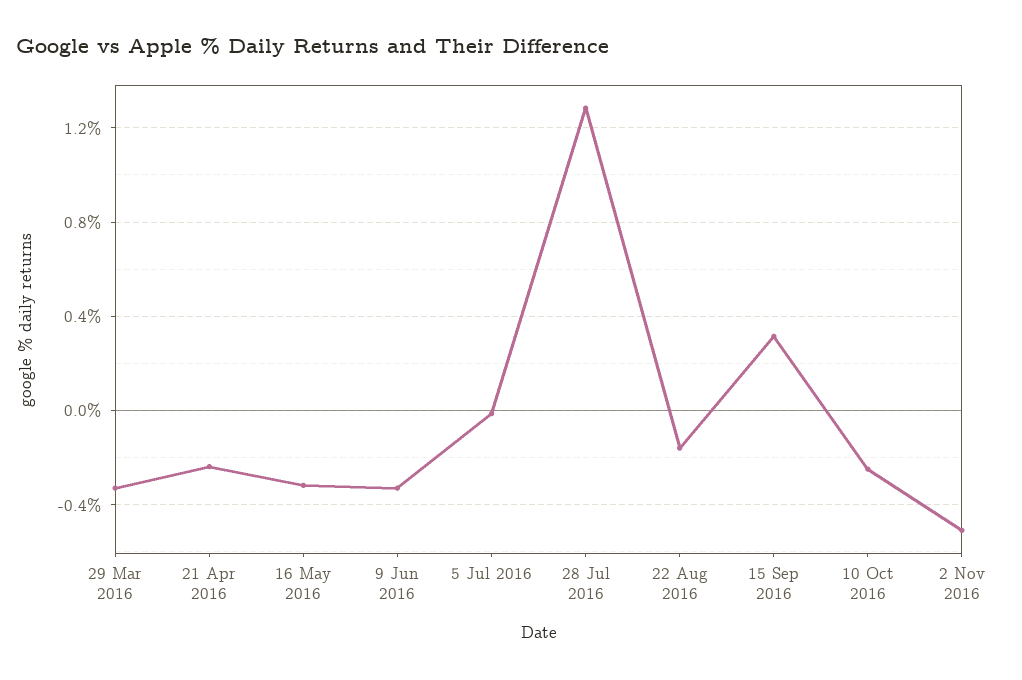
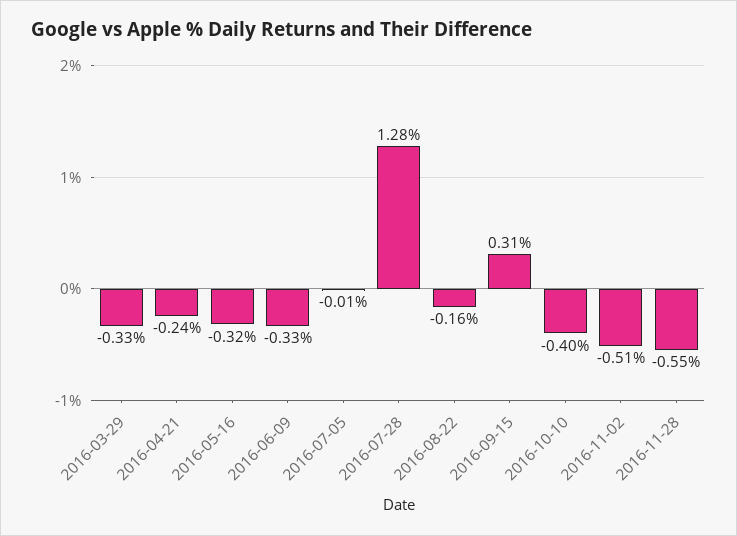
10 Oct 2016: -0.25 -> -0.4
2016-11-28: none -> -0.55

